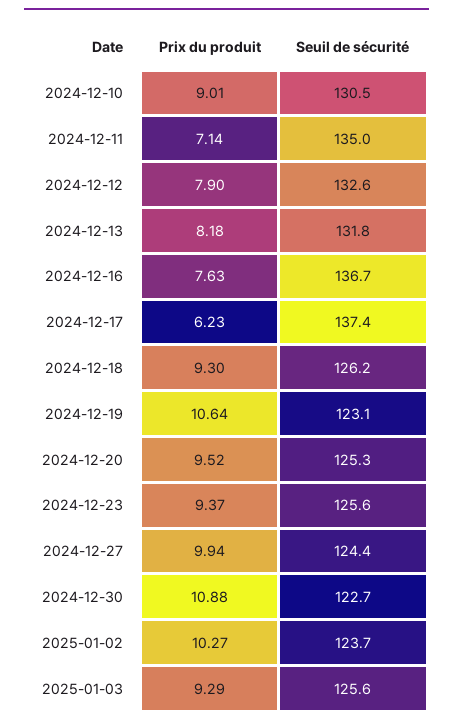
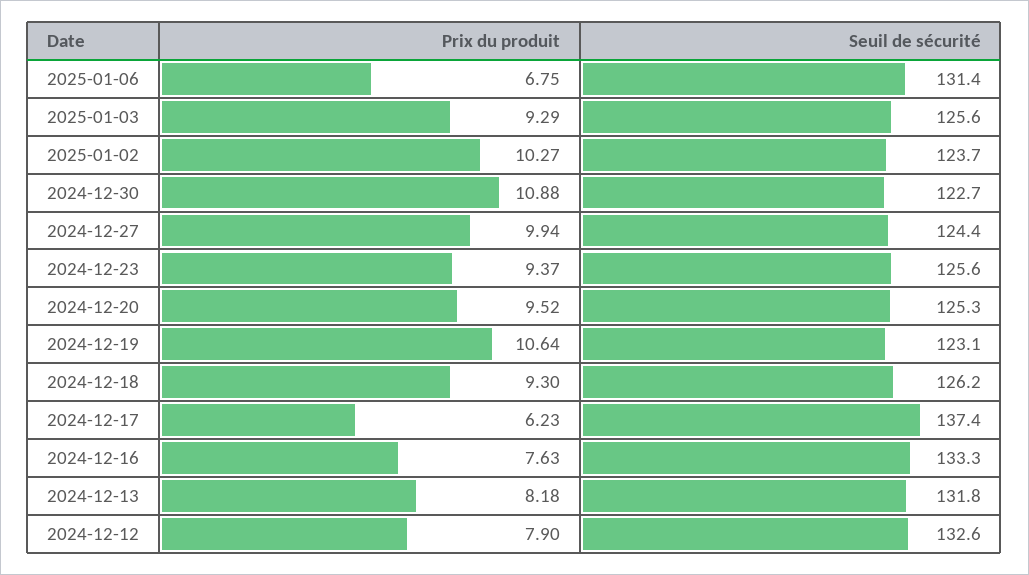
Prix du produit, 2024-12-10: 9.01 -> none
Seuil de sécurité, 2024-12-10: 130.5 -> none
Prix du produit, 2024-12-11: 7.14 -> none
Seuil de sécurité, 2024-12-11: 135 -> none
Seuil de sécurité, 2024-12-16: 136.7 -> 133.3
Prix du produit, 2025-01-06: none -> 6.75
Seuil de sécurité, 2025-01-06: none -> 131.4

